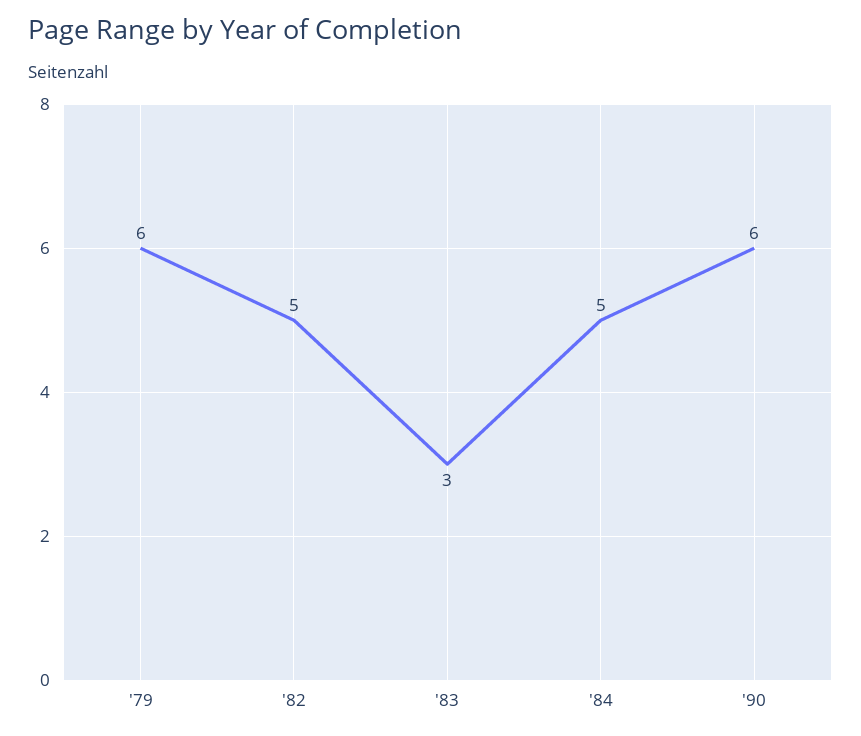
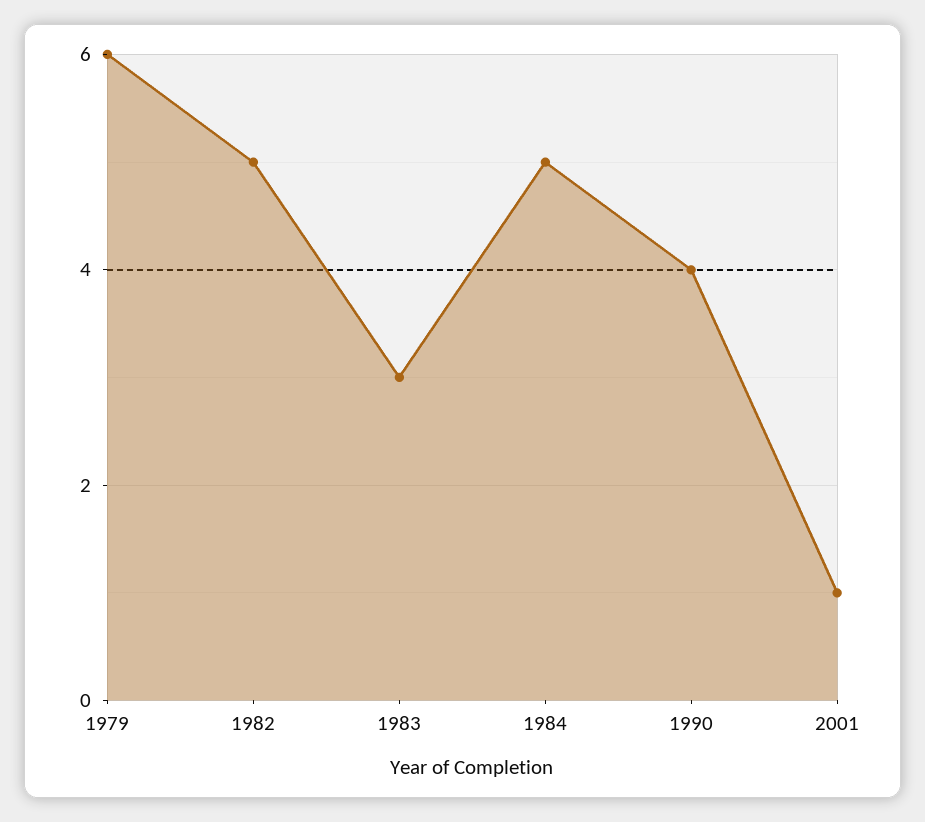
'90: 6 -> 4
2001: none -> 1

